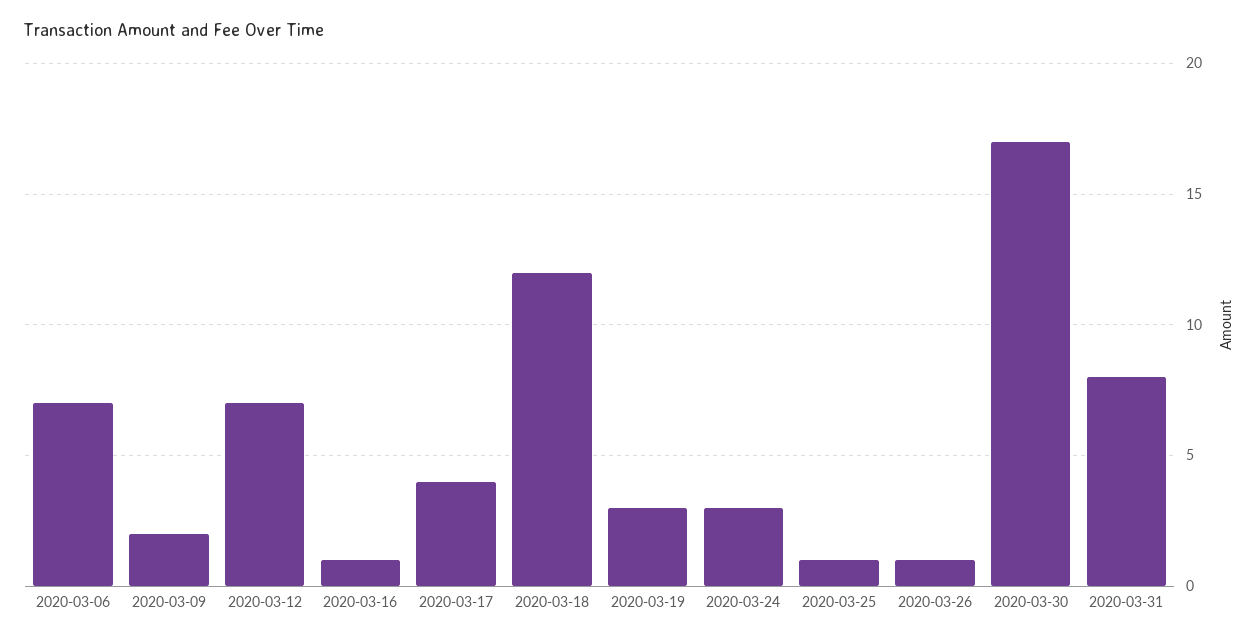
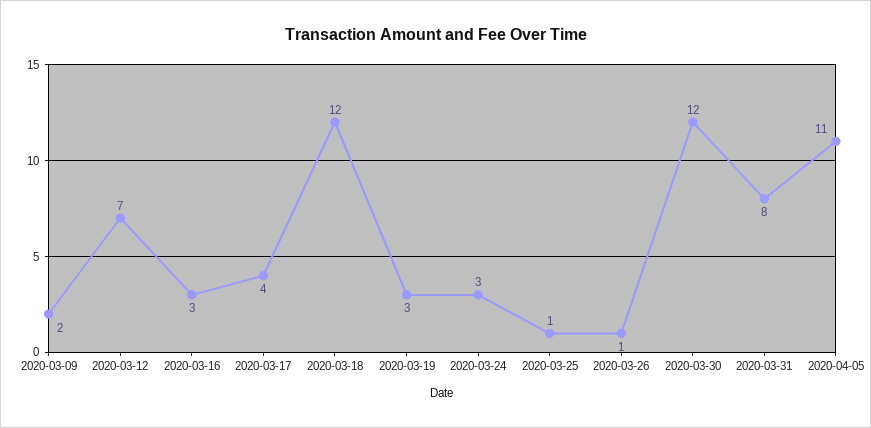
2020-03-06: 7 -> none
2020-03-16: 1 -> 3
2020-03-30: 17 -> 12
2020-04-05: none -> 11

